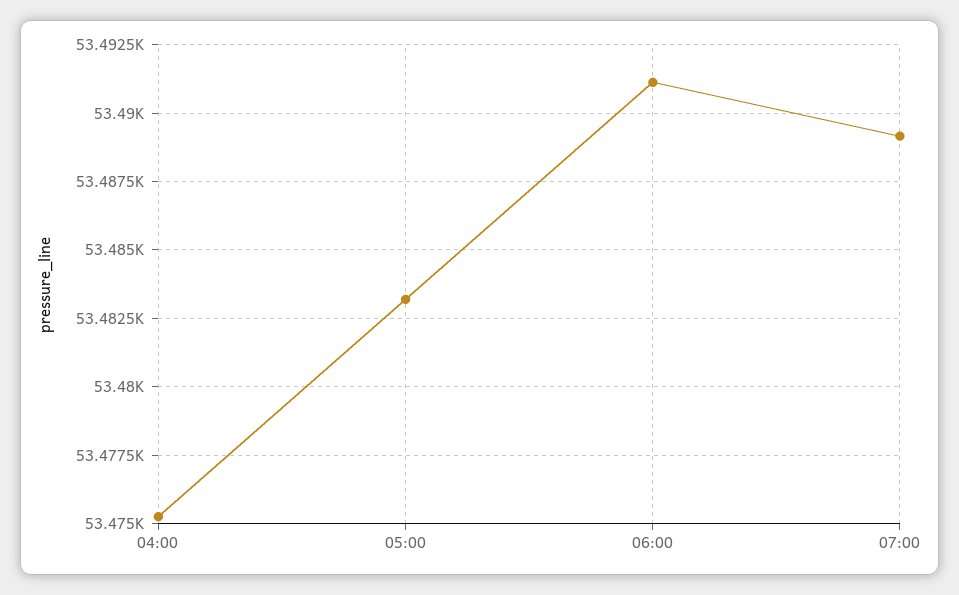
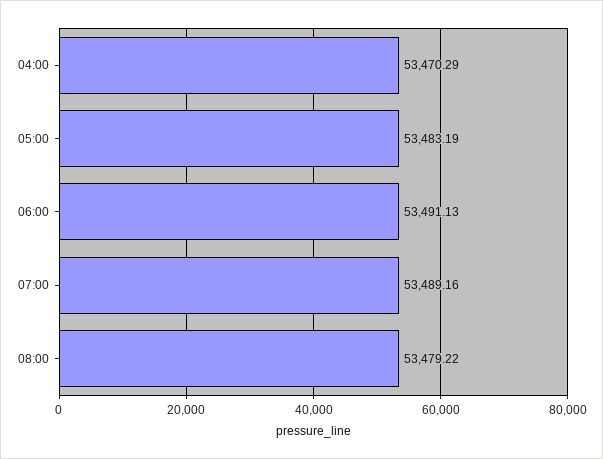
04:00: 53475.25 -> 53470.29
08:00: none -> 53479.22

